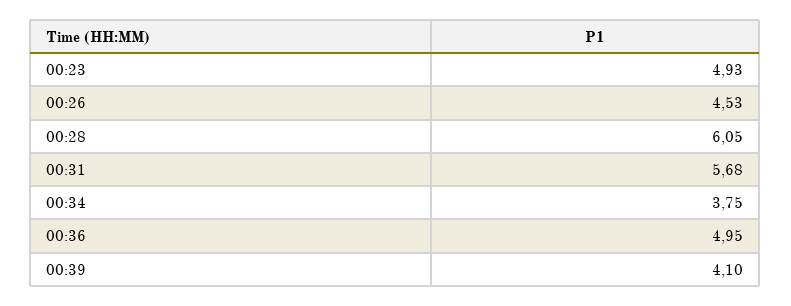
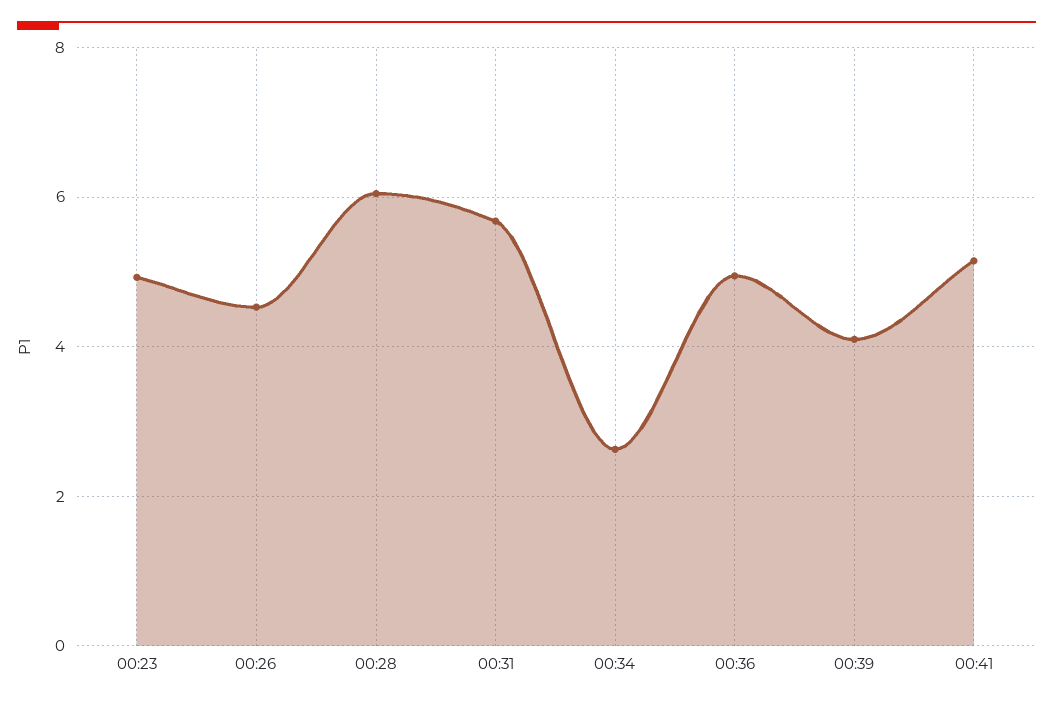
00:34: 3.75 -> 2.6
00:41: none -> 5.2

